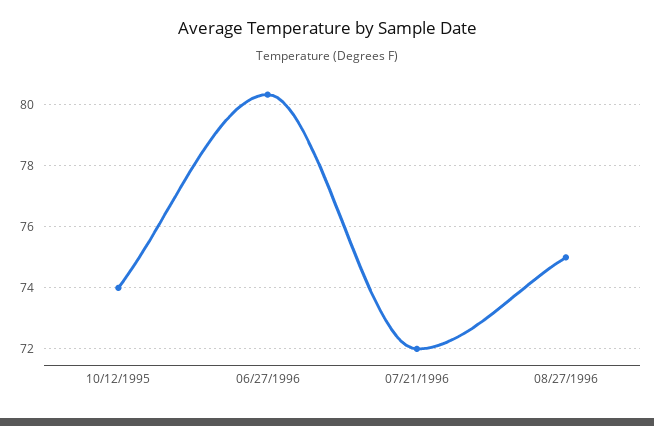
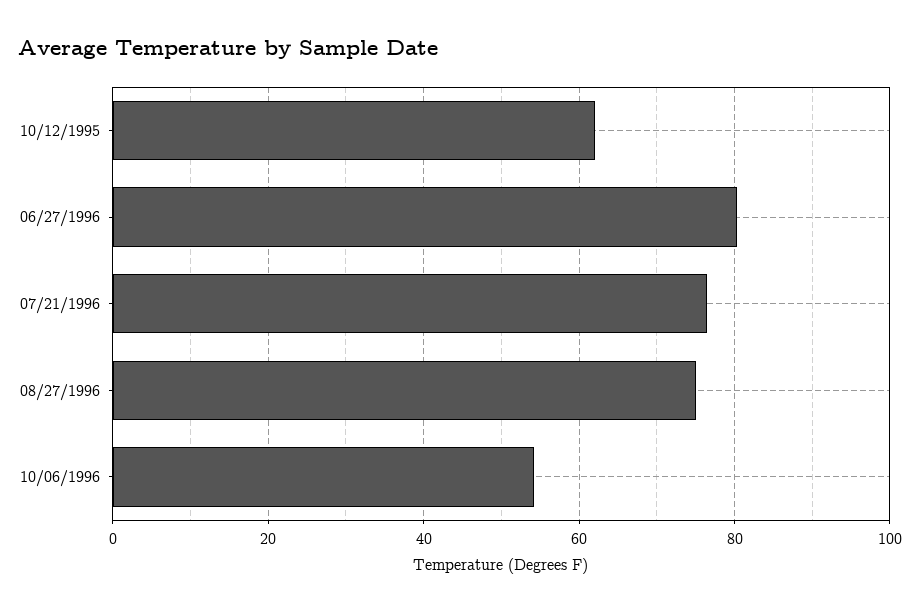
10/12/1995: 74 -> 62
07/21/1996: 72 -> 76
10/06/1996: none -> 54

